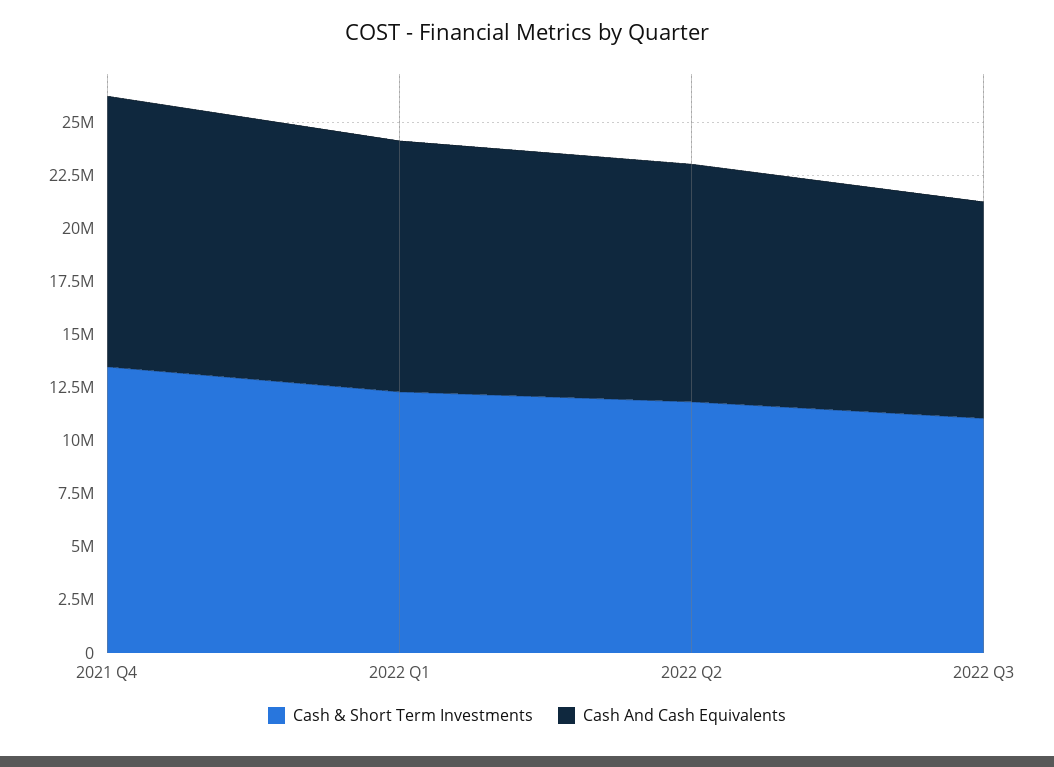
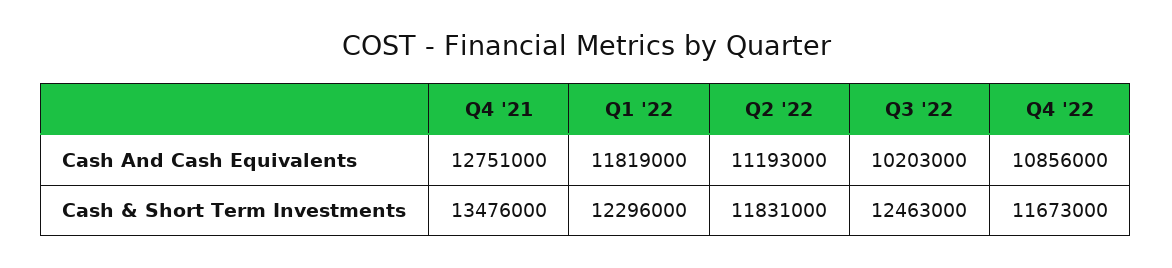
Cash & Short Term Investments, 2022 Q3: 11000000 -> 12463000
Cash And Cash Equivalents, Q4 '22: none -> 10856000
Cash & Short Term Investments, Q4 '22: none -> 11673000

